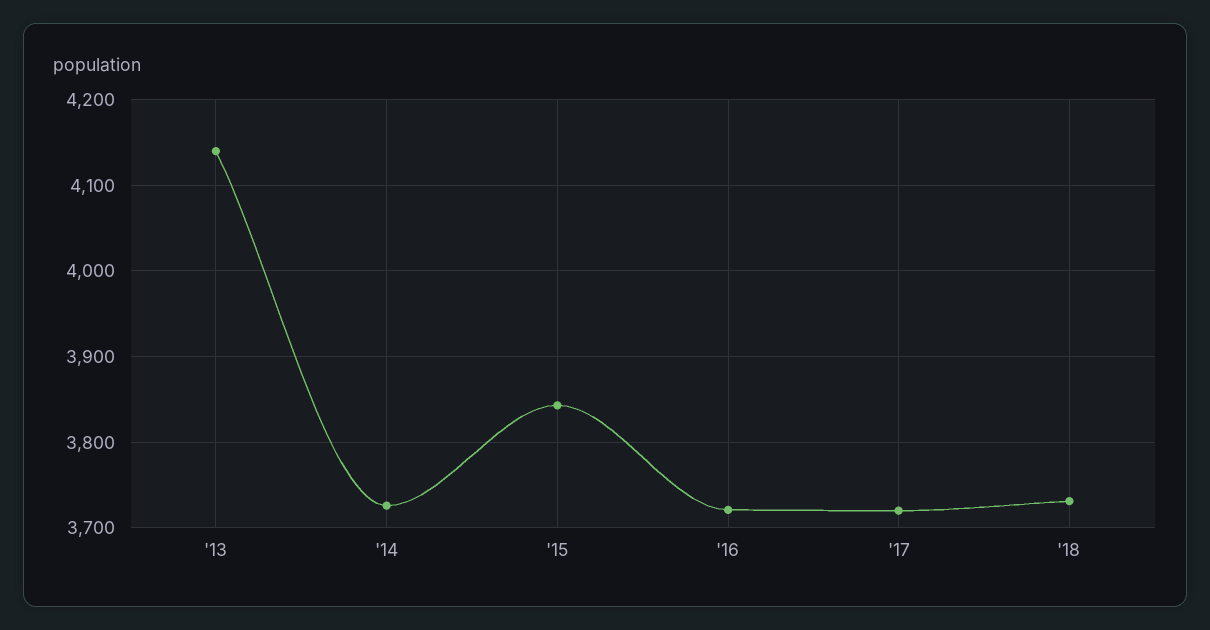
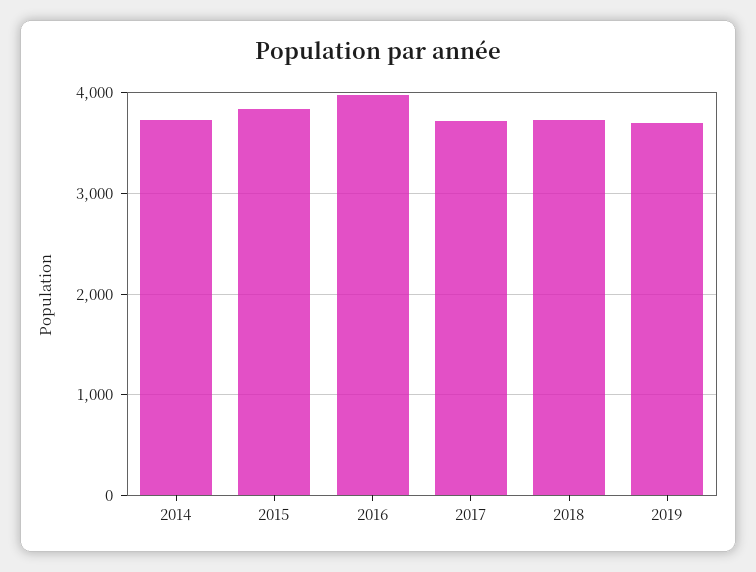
'13: 4140 -> none
'16: 3720 -> 4000
2019: none -> 3700

